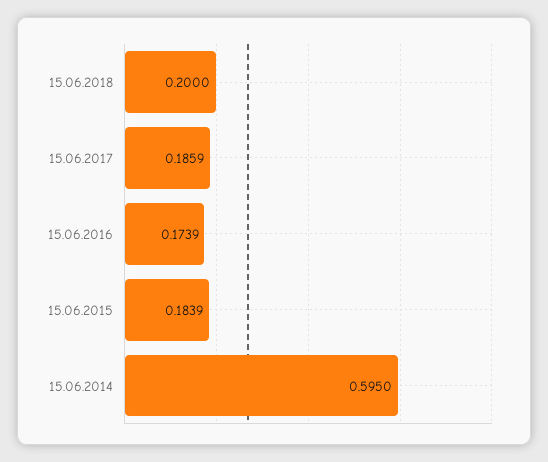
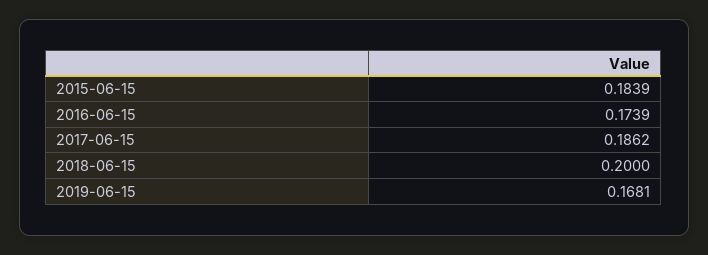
15.06.2017: 0.1859 -> 0.1862
15.06.2014: 0.595 -> none
2019-06-15: none -> 0.1681

